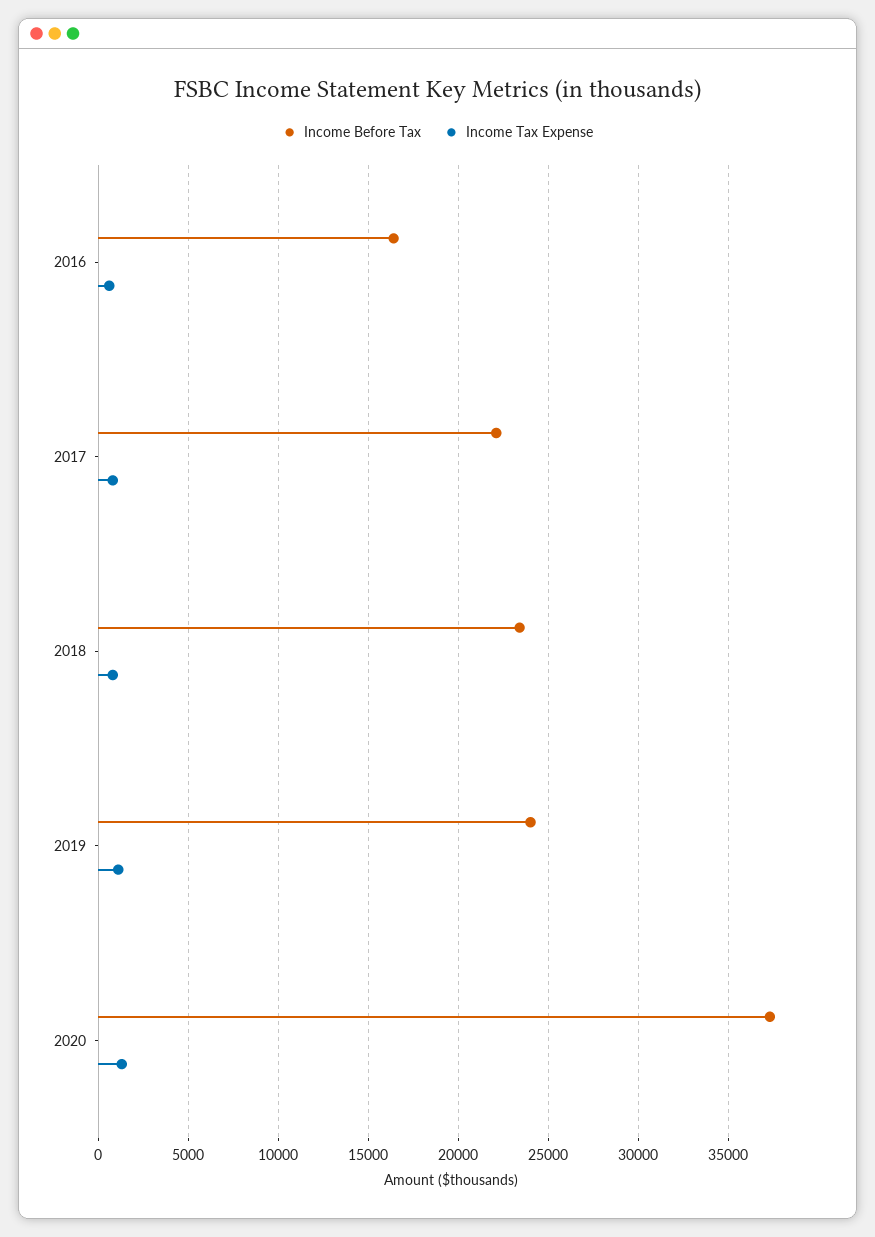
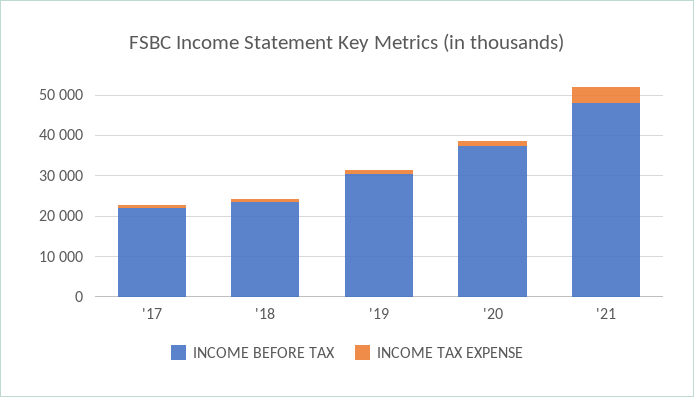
Income Before Tax, 2016: 16500 -> none
Income Tax Expense, 2016: 500 -> none
Income Before Tax, 2019: 24000 -> 30000
Income Before Tax, '21: none -> 48000
Income Tax Expense, '21: none -> 4000

